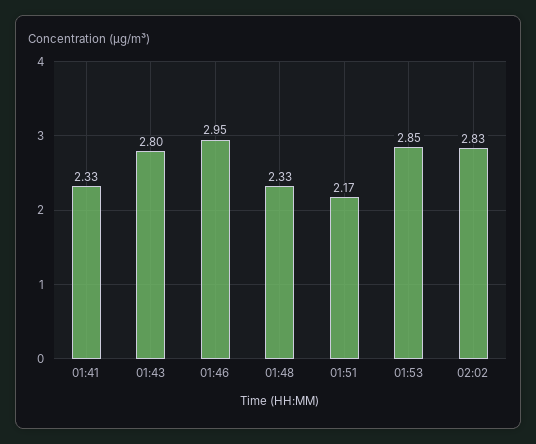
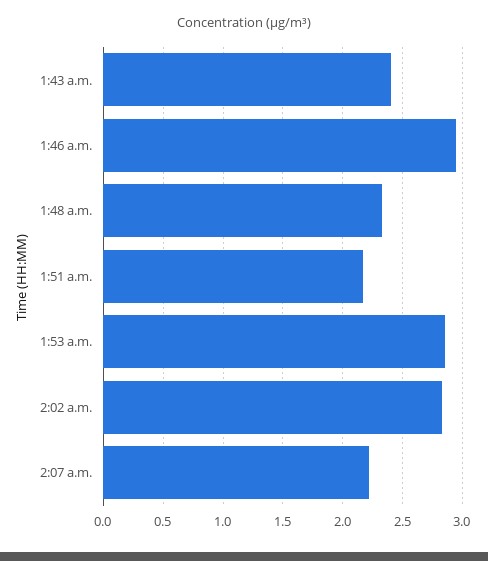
01:41: 2.33 -> none
01:43: 2.8 -> 2.4
2:07 a.m.: none -> 2.2

